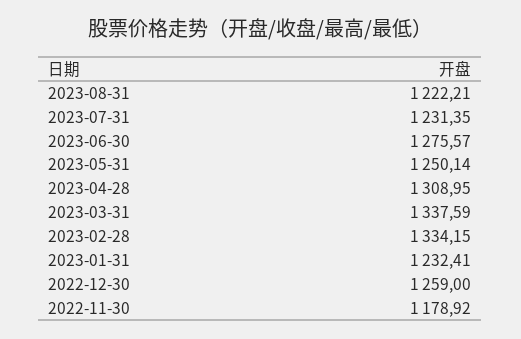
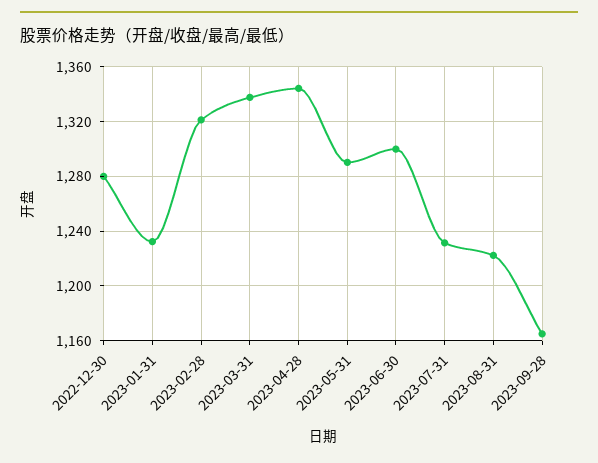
2023-06-30: 1275.57 -> 1300
2023-05-31: 1250.14 -> 1290
2023-04-28: 1308.95 -> 1345
2023-02-28: 1334.15 -> 1320
2022-12-30: 1259 -> 1280
2022-11-30: 1178.92 -> none
2023-09-28: none -> 1165

